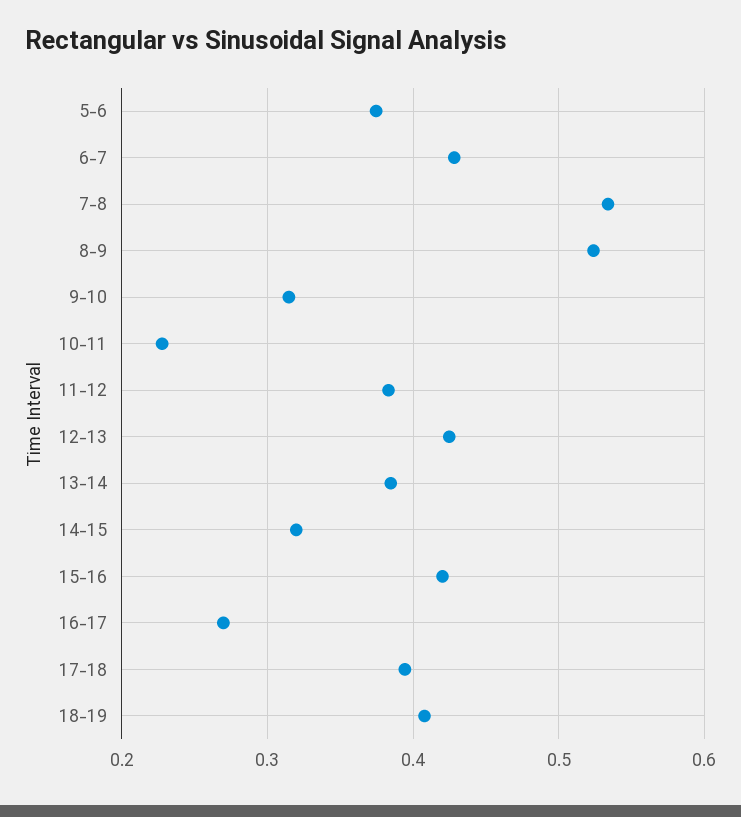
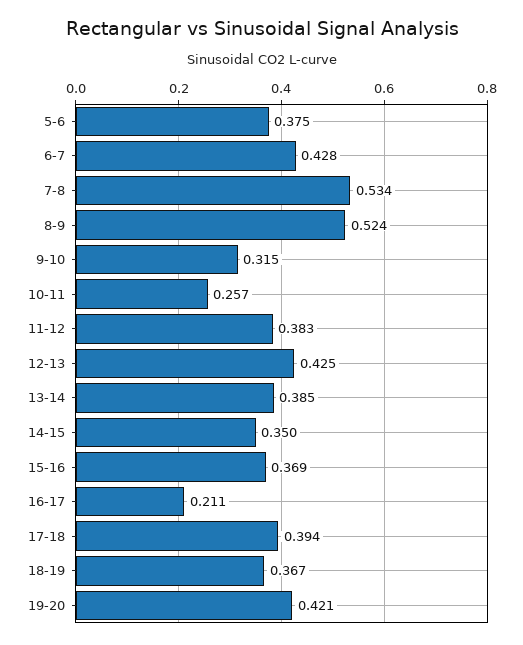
10-11: 0.23 -> 0.257
14-15: 0.32 -> 0.35
15-16: 0.42 -> 0.369
16-17: 0.27 -> 0.211
18-19: 0.41 -> 0.367
19-20: none -> 0.421

